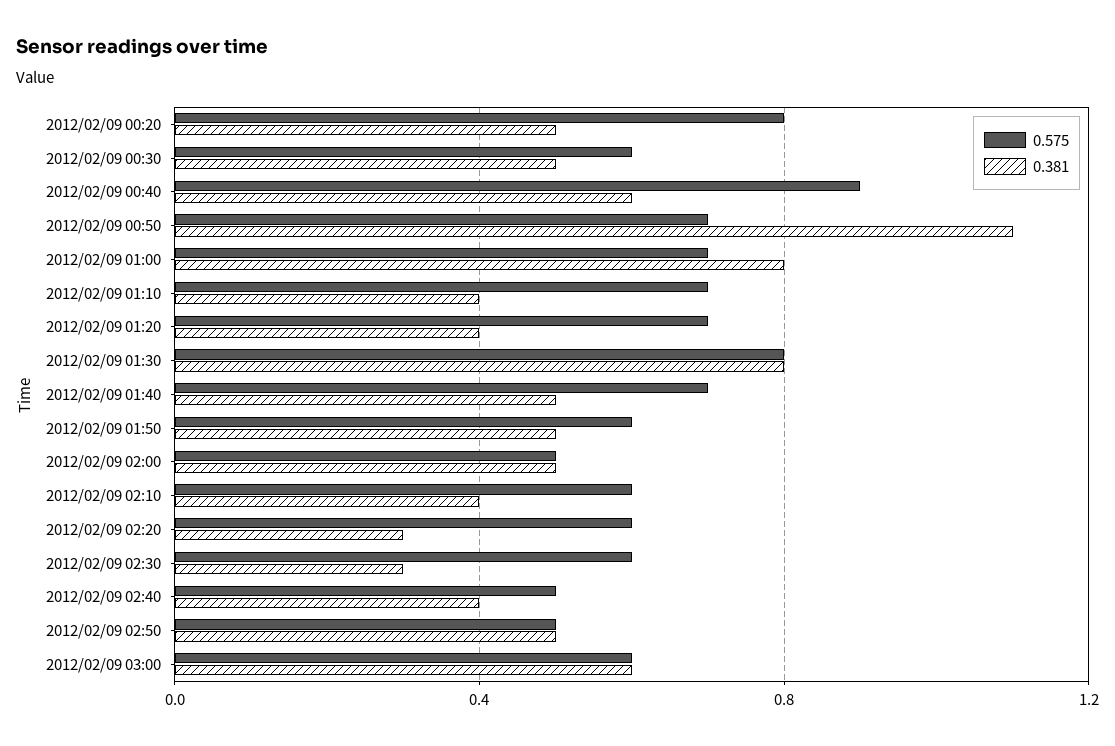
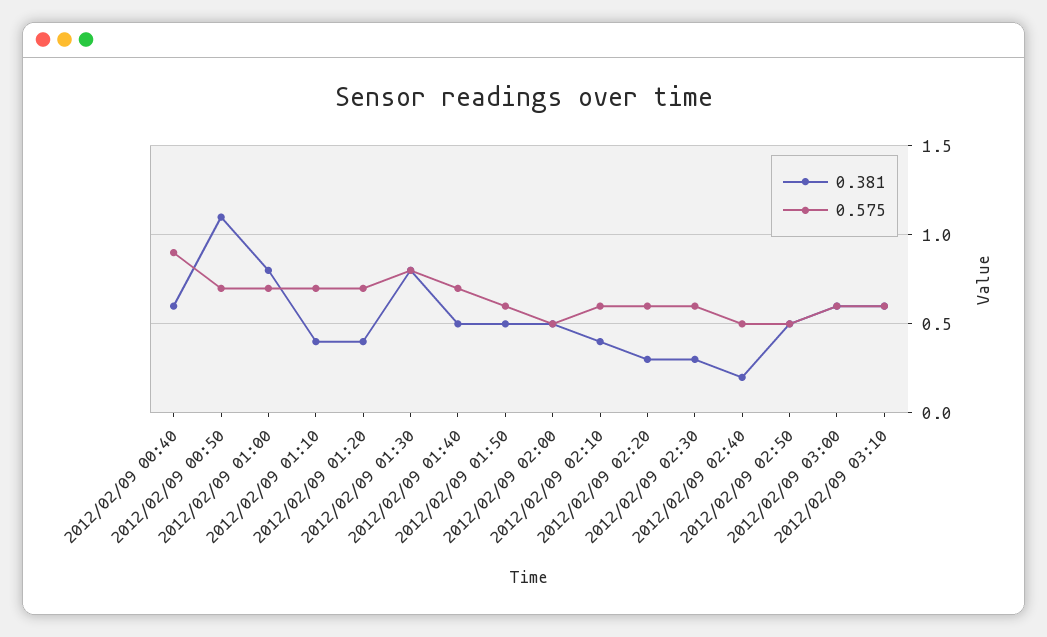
0.575, 2012/02/09 00:20: 0.8 -> none
0.381, 2012/02/09 00:20: 0.5 -> none
0.575, 2012/02/09 00:30: 0.6 -> none
0.381, 2012/02/09 00:30: 0.5 -> none
0.381, 2012/02/09 02:40: 0.4 -> 0.2
0.381, 2012/02/09 03:10: none -> 0.6
0.575, 2012/02/09 03:10: none -> 0.6

